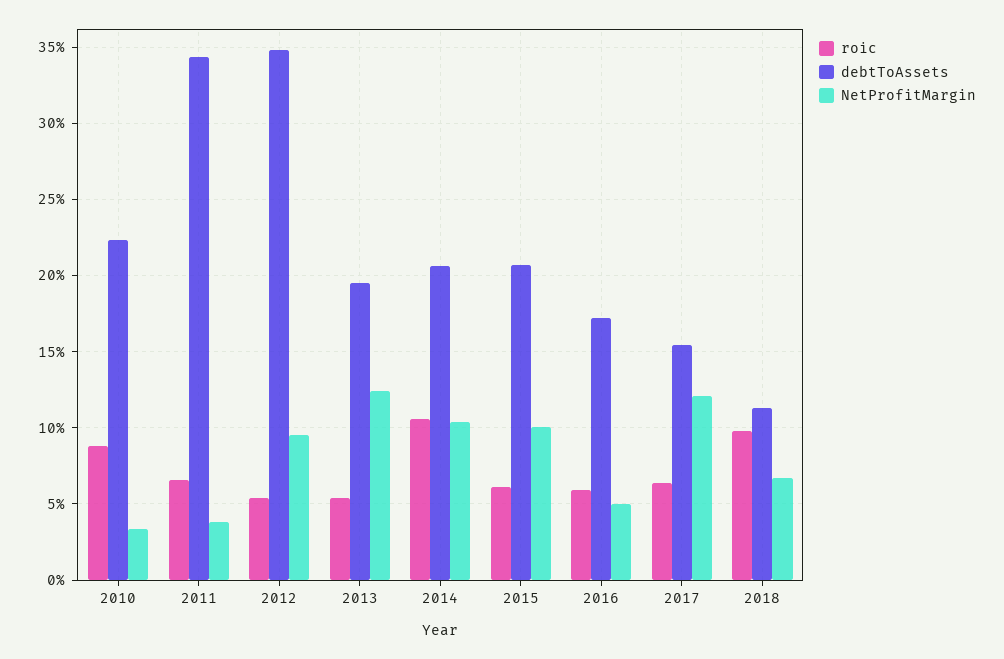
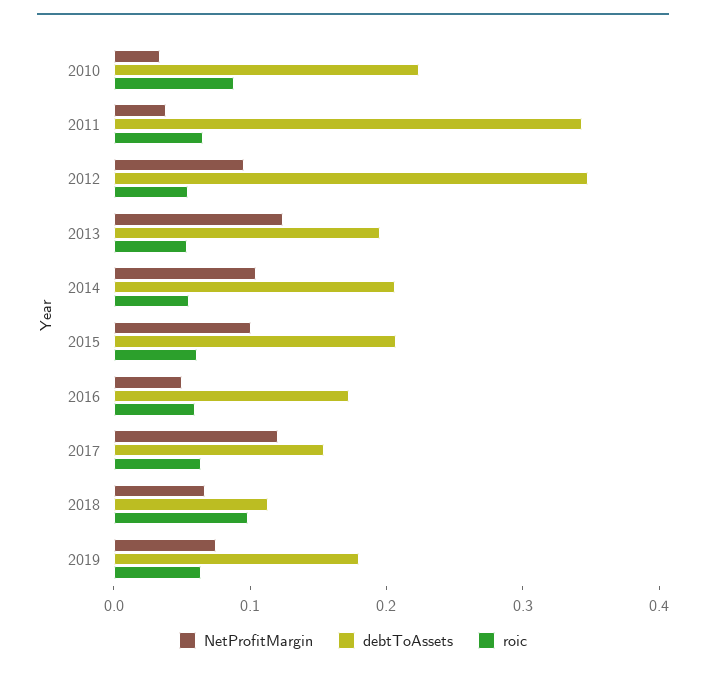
roic, 2014: 0.105 -> 0.06
NetProfitMargin, 2019: none -> 0.08
debtToAssets, 2019: none -> 0.18
roic, 2019: none -> 0.06

